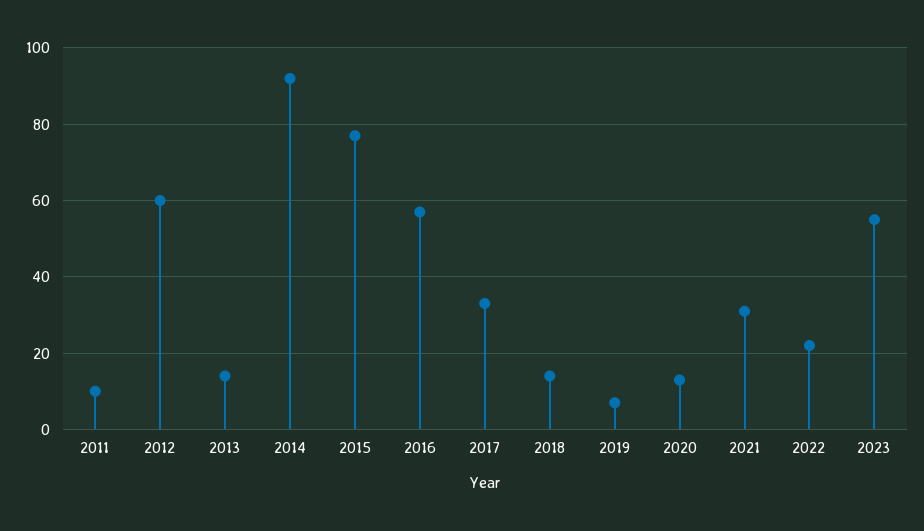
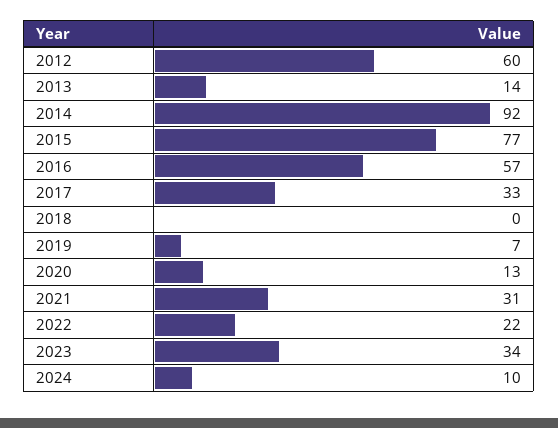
2011: 10 -> none
2018: 15 -> 0
2023: 55 -> 34
2024: none -> 10

